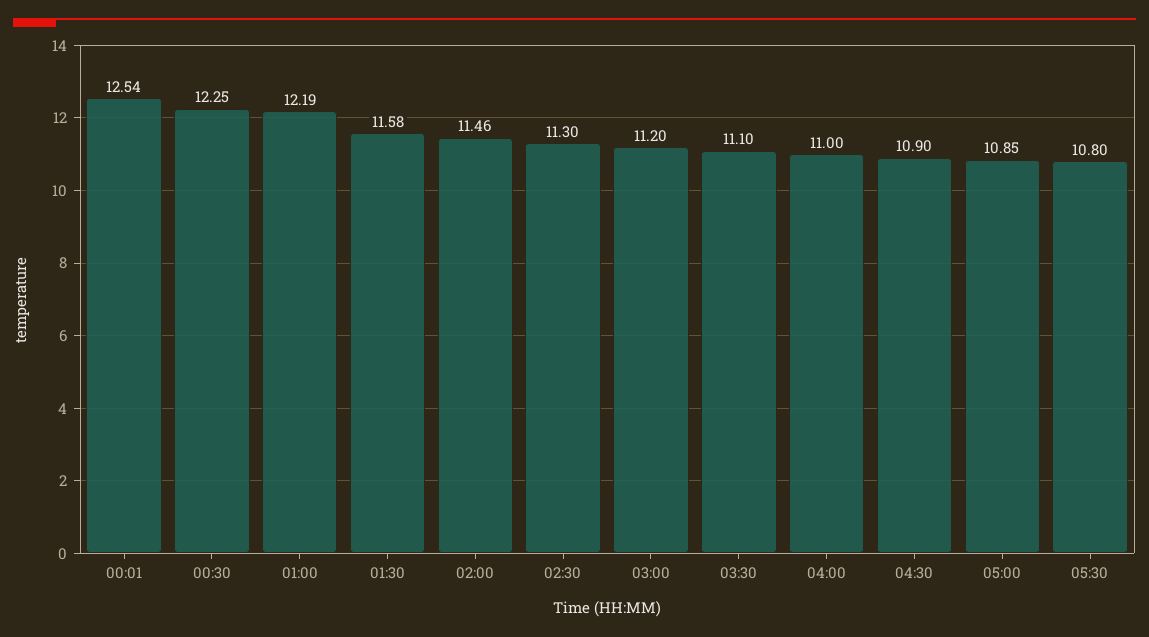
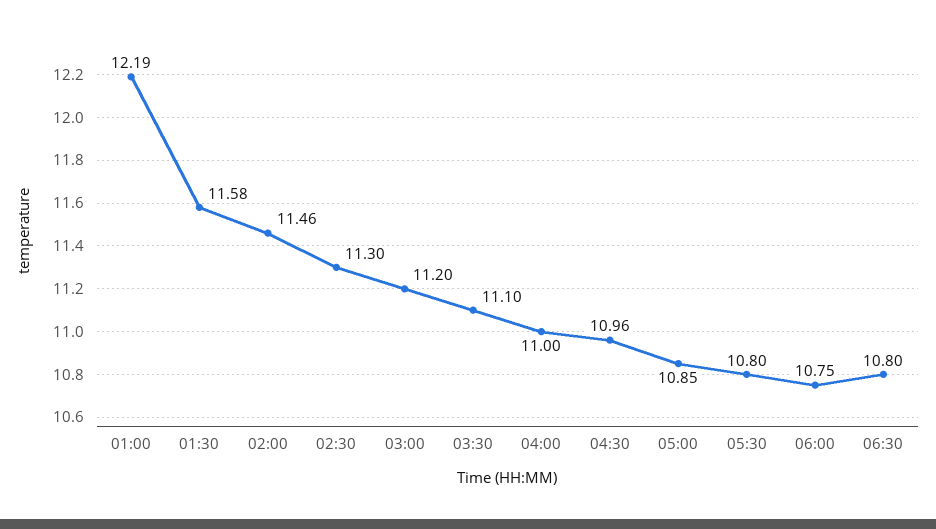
00:01: 12.54 -> none
00:30: 12.25 -> none
04:30: 10.9 -> 10.96
06:00: none -> 10.75
06:30: none -> 10.8

